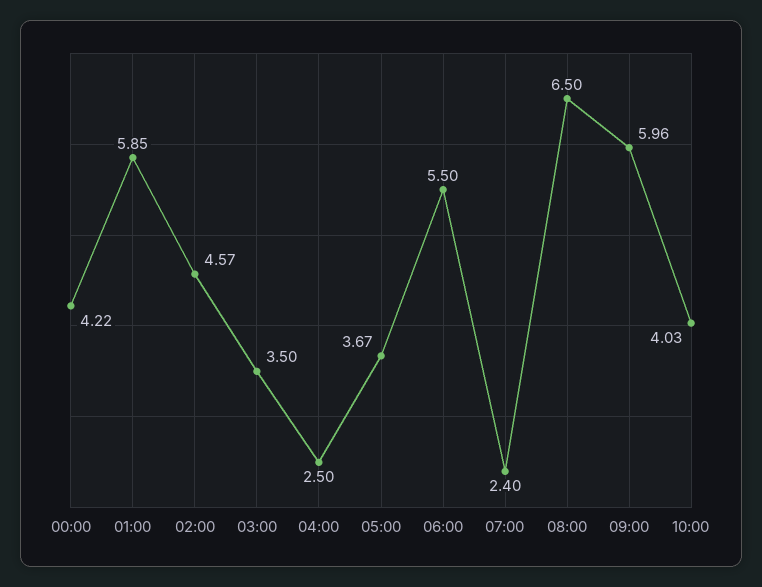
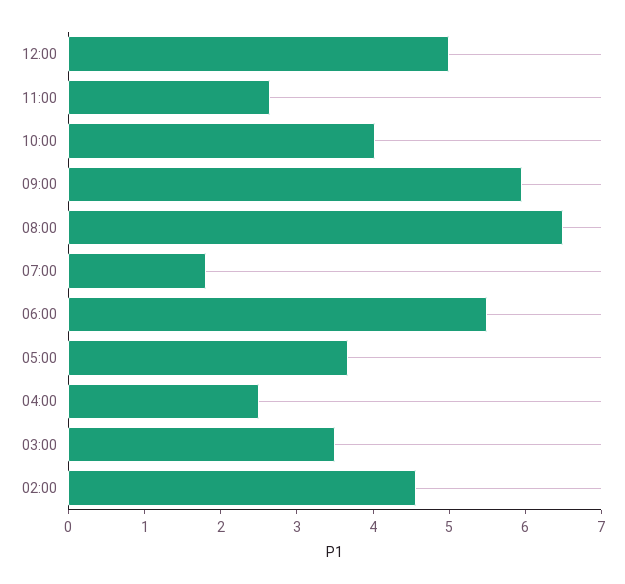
00:00: 4.22 -> none
01:00: 5.85 -> none
07:00: 2.4 -> 1.8
12:00: none -> 5
11:00: none -> 2.6

